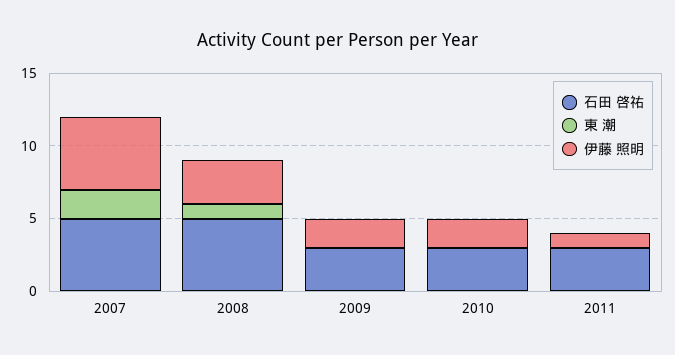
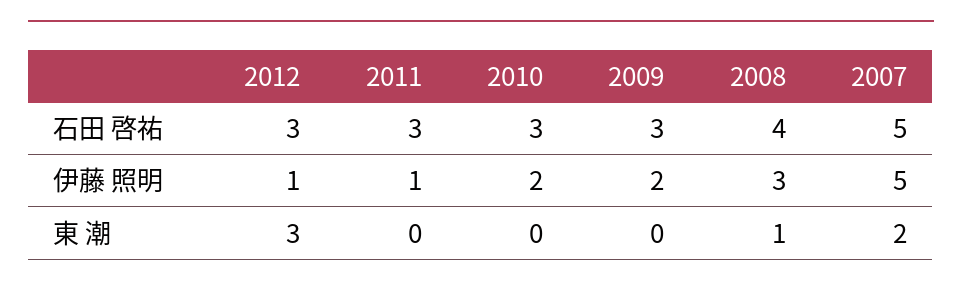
石田 啓祐, 2008: 5 -> 4
石田 啓祐, 2012: none -> 3
伊藤 照明, 2012: none -> 1
東 潮, 2012: none -> 3

